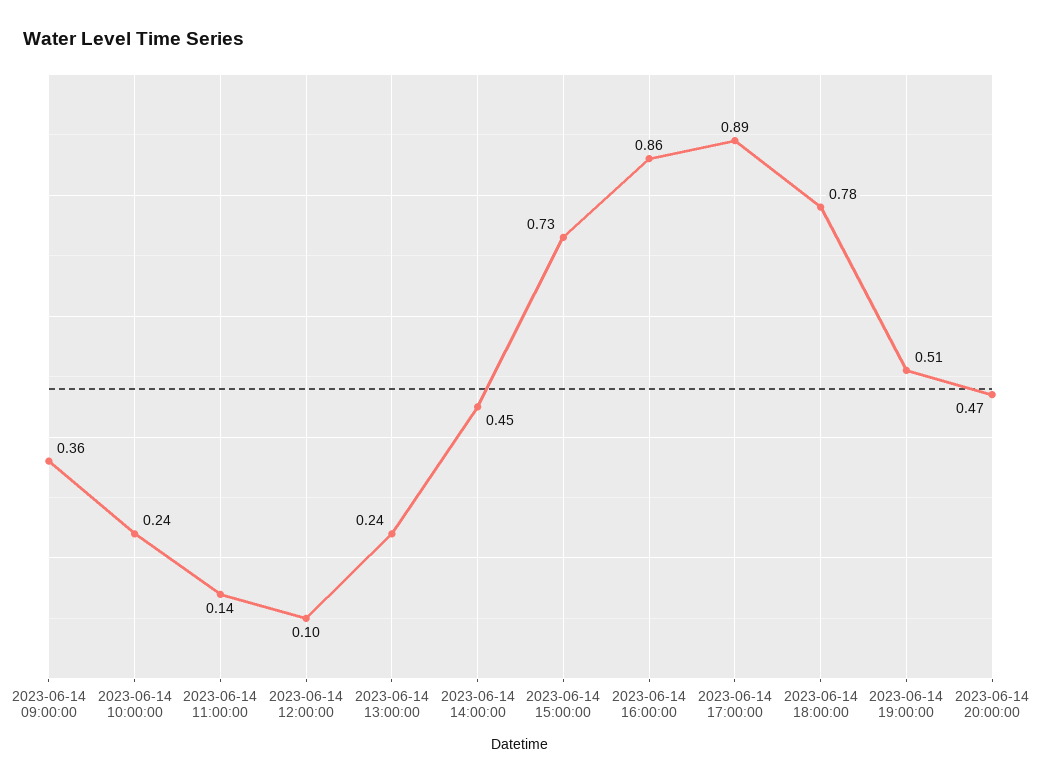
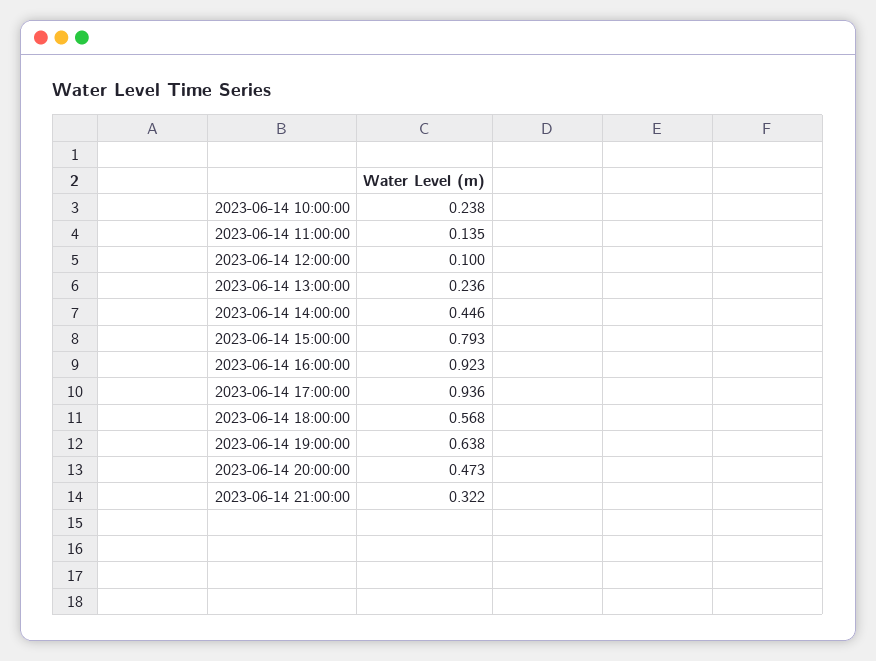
2023-06-14 09:00:00: 0.36 -> none
2023-06-14 15:00:00: 0.73 -> 0.793
2023-06-14 16:00:00: 0.86 -> 0.923
2023-06-14 17:00:00: 0.89 -> 0.936
2023-06-14 18:00:00: 0.78 -> 0.568
2023-06-14 19:00:00: 0.51 -> 0.638
2023-06-14 21:00:00: none -> 0.322

